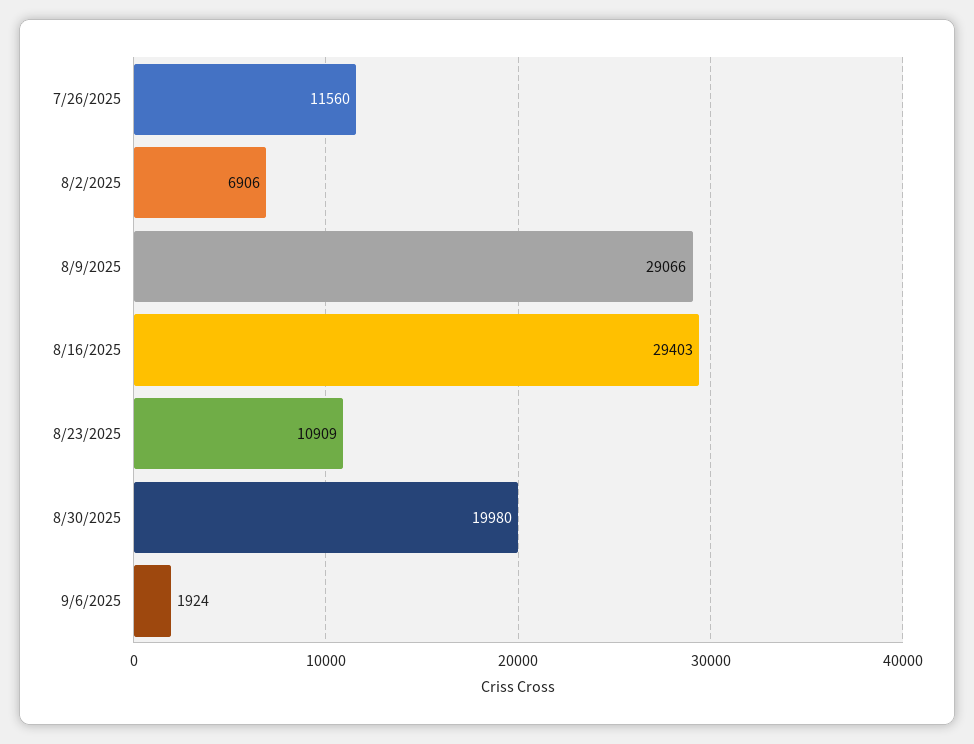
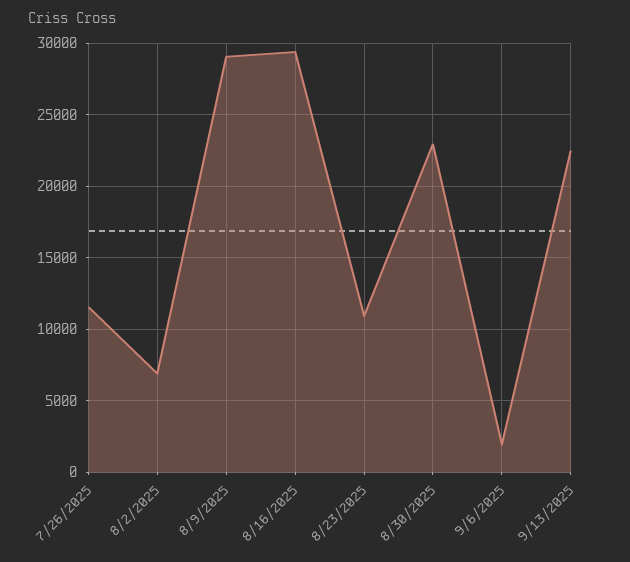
8/30/2025: 19980 -> 23000
9/13/2025: none -> 22500

